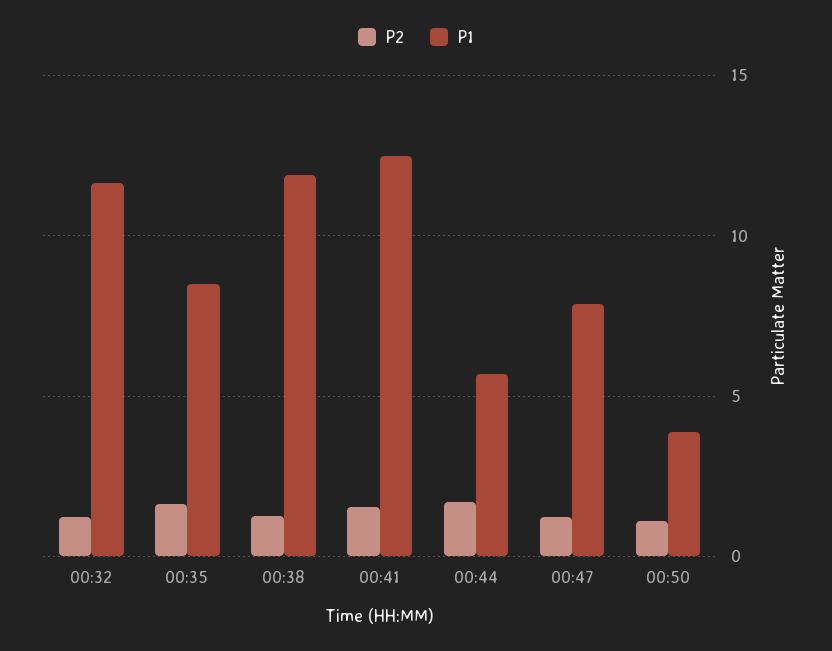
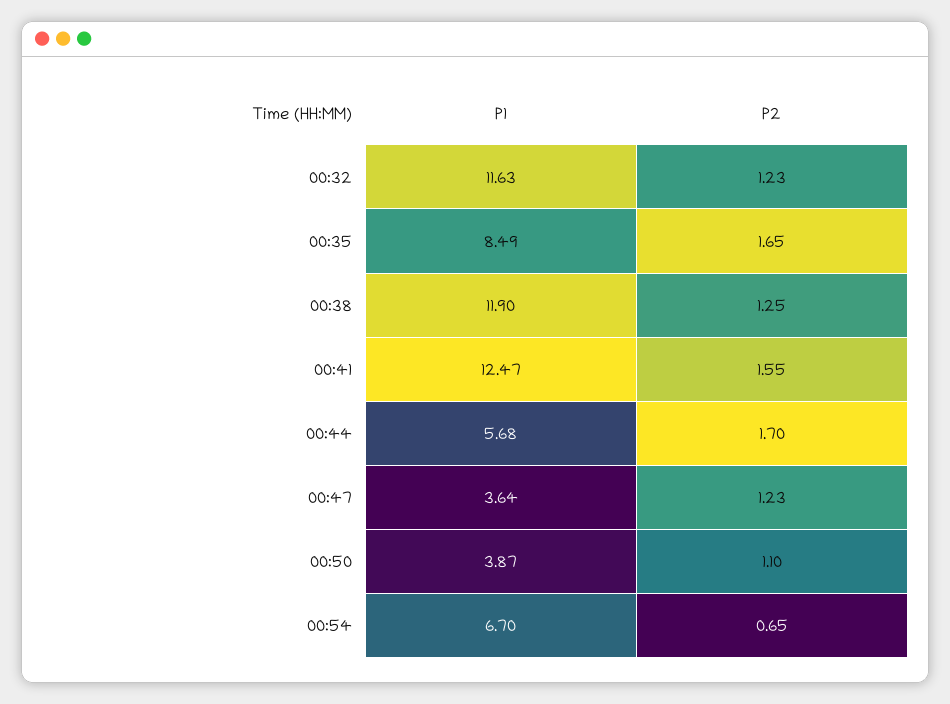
P1, 00:47: 8 -> 3.64
P1, 00:54: none -> 6.7
P2, 00:54: none -> 0.65

